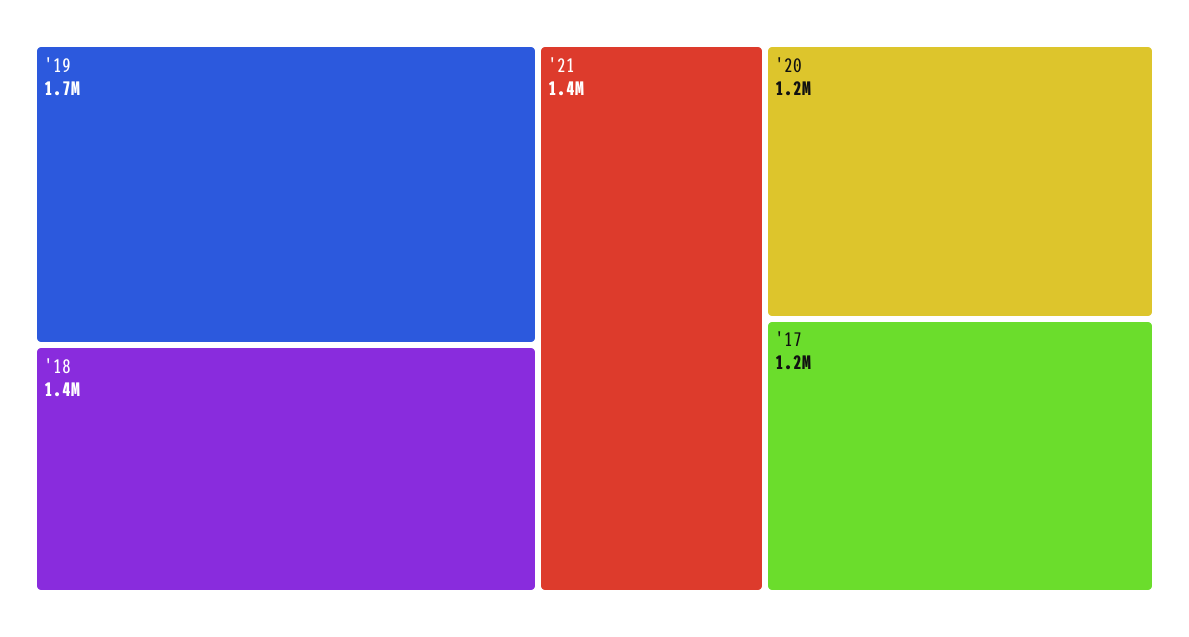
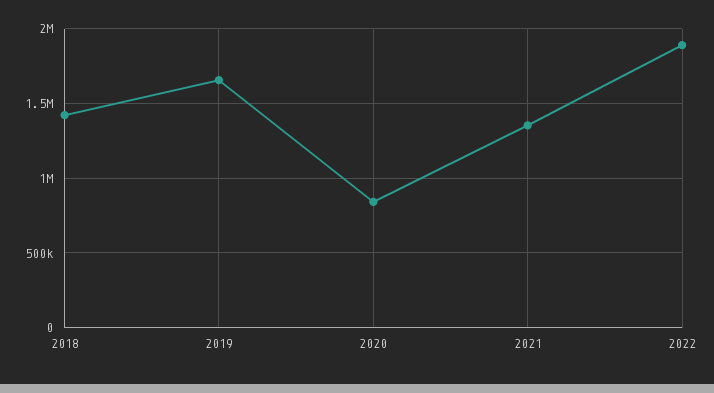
'20: 1200000 -> 850000
'17: 1200000 -> none
2022: none -> 1900000

